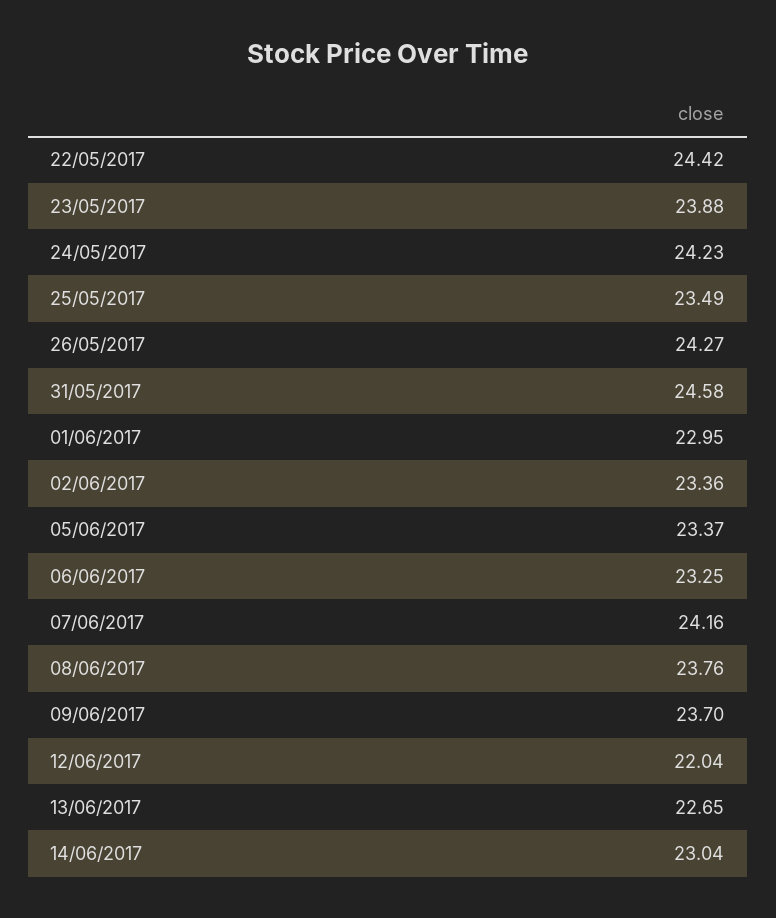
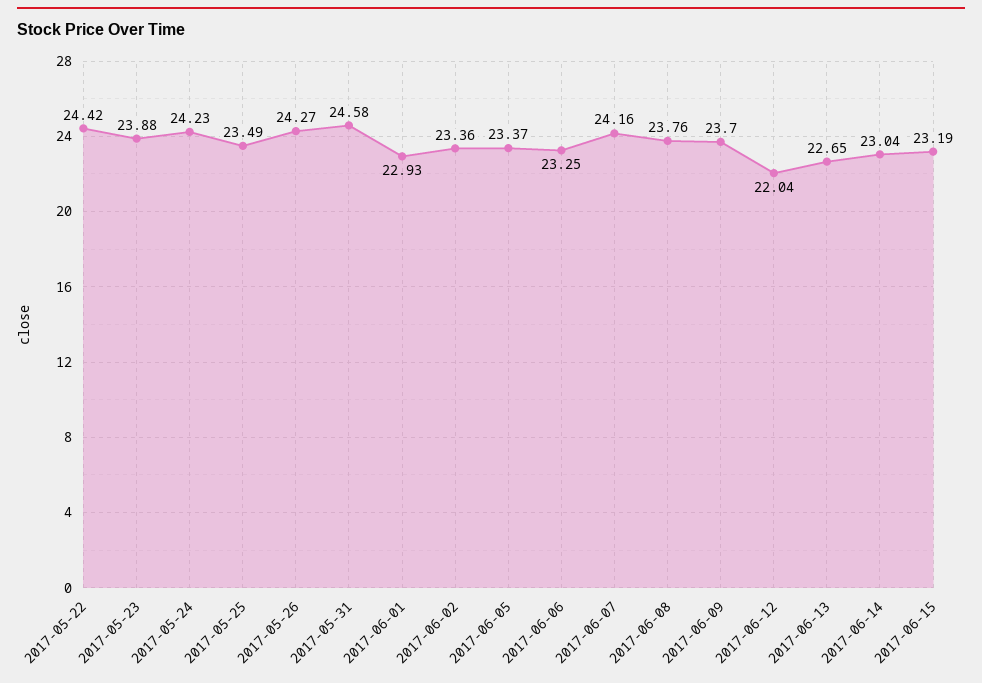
01/06/2017: 22.95 -> 22.93
2017-06-15: none -> 23.19

